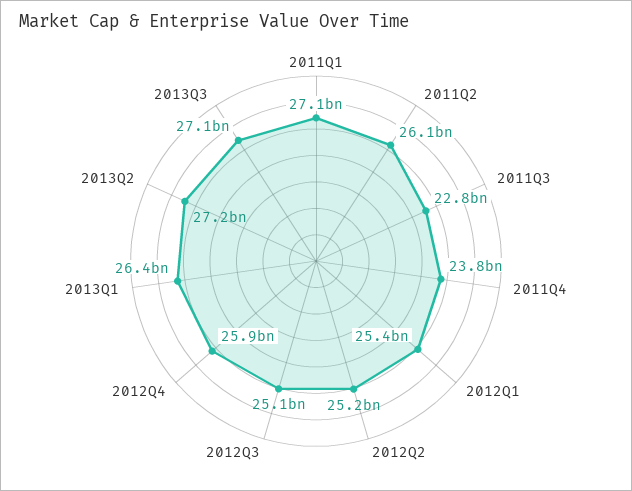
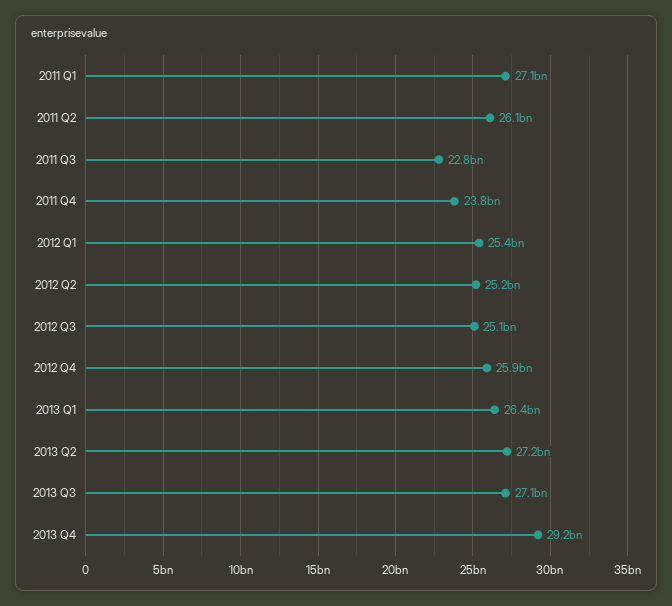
2013 Q4: none -> 29200000000

